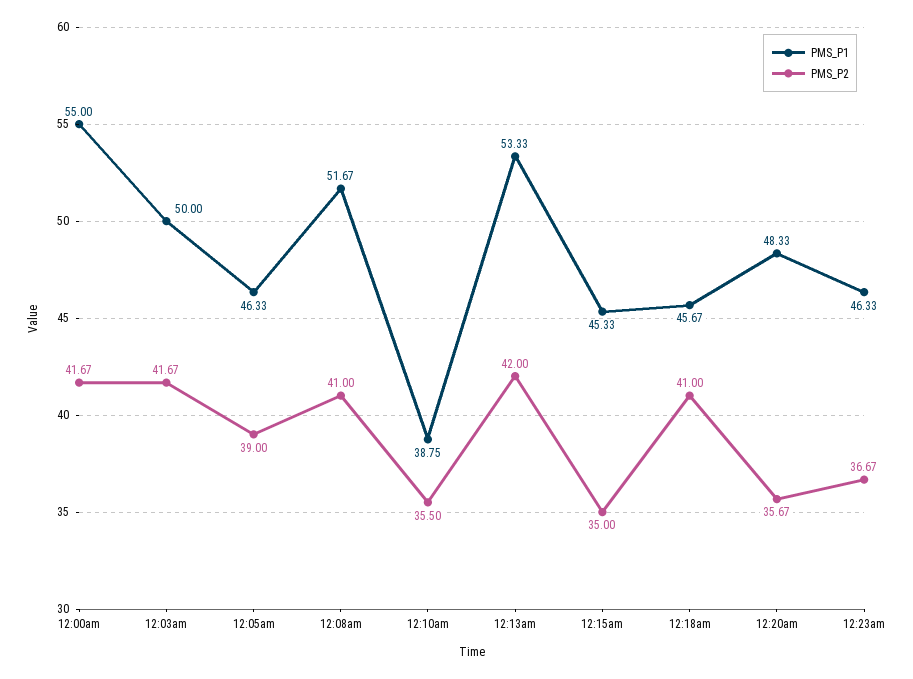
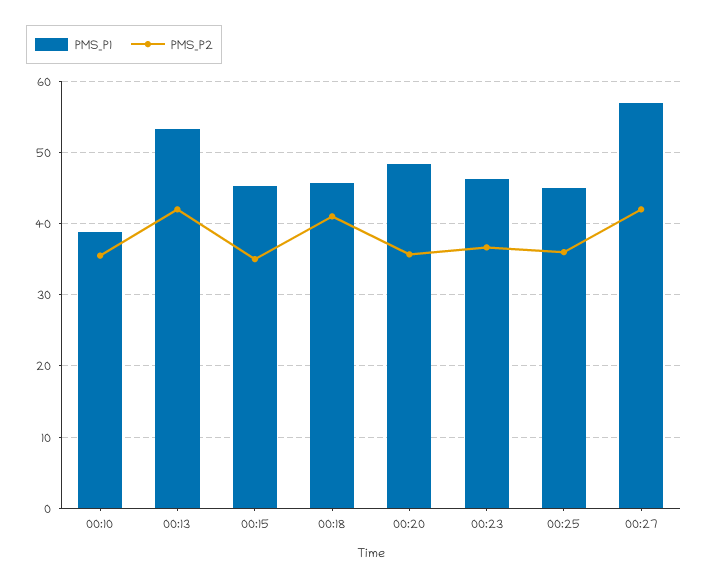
PMS_P1, 12:00am: 55 -> none
PMS_P2, 12:00am: 41.67 -> none
PMS_P1, 12:03am: 50 -> none
PMS_P2, 12:03am: 41.67 -> none
PMS_P1, 12:05am: 46.33 -> none
PMS_P2, 12:05am: 39 -> none
PMS_P1, 12:08am: 51.67 -> none
PMS_P2, 12:08am: 41 -> none
PMS_P1, 00:25: none -> 45
PMS_P2, 00:25: none -> 36
PMS_P1, 00:27: none -> 57
PMS_P2, 00:27: none -> 42

